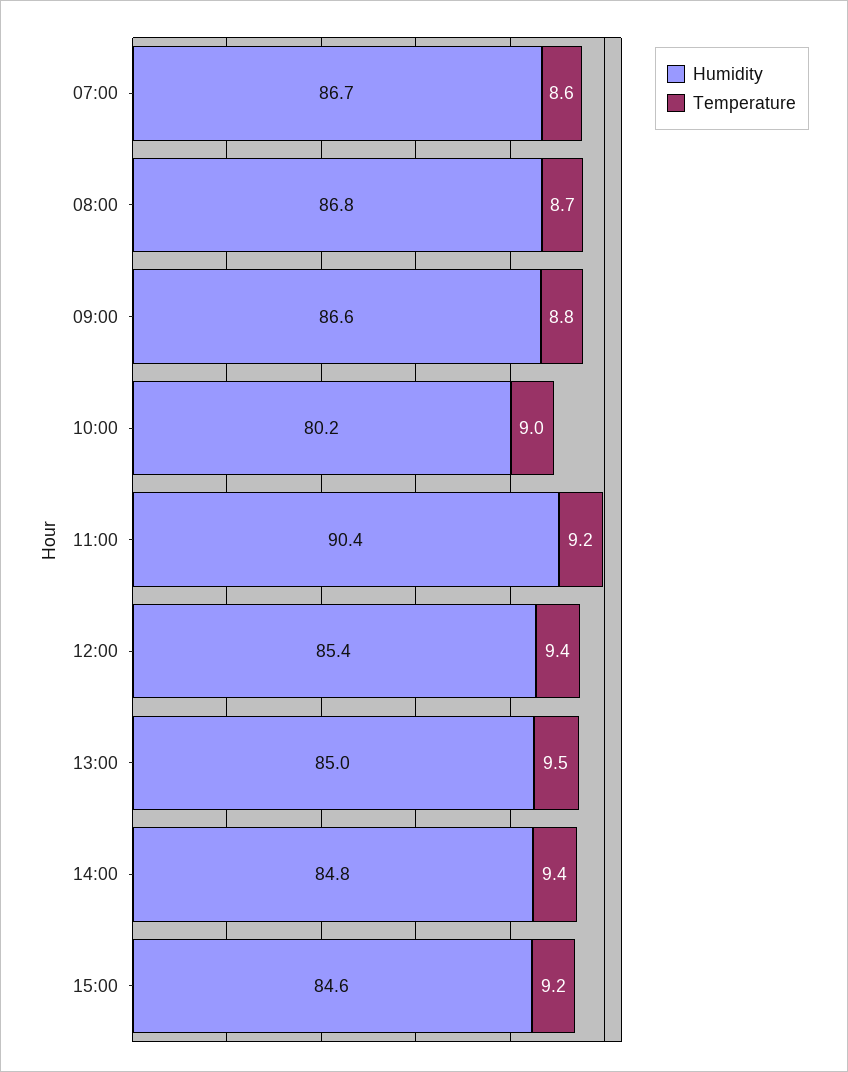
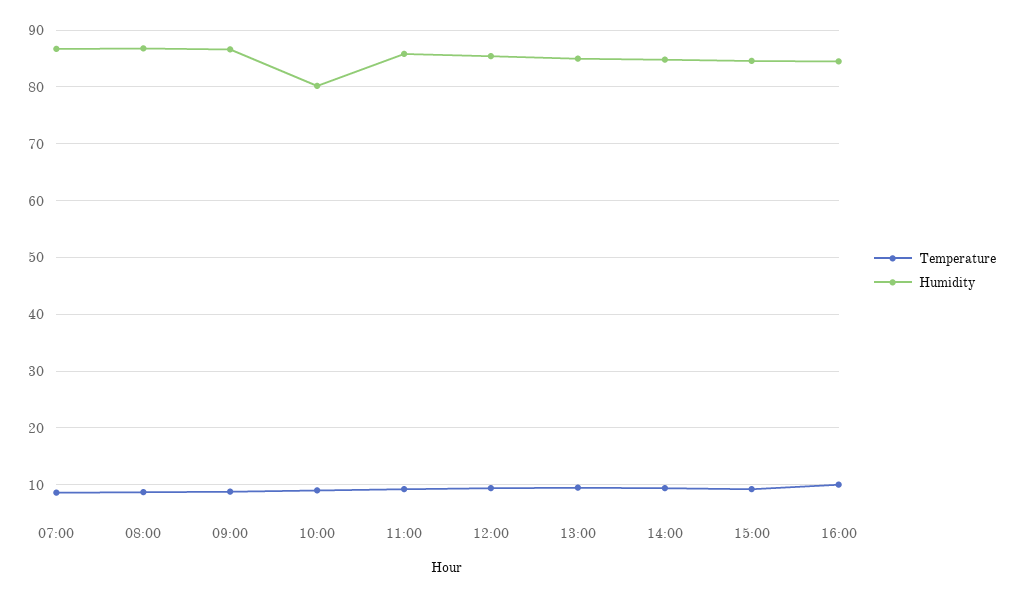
Humidity, 11:00: 90.4 -> 86
Temperature, 16:00: none -> 10
Humidity, 16:00: none -> 84

